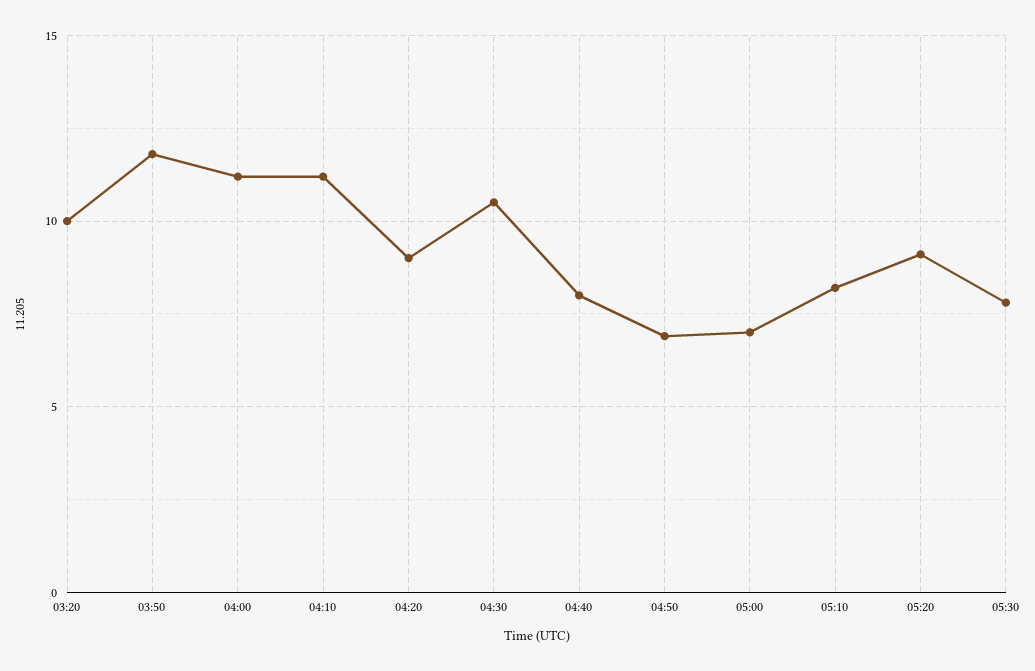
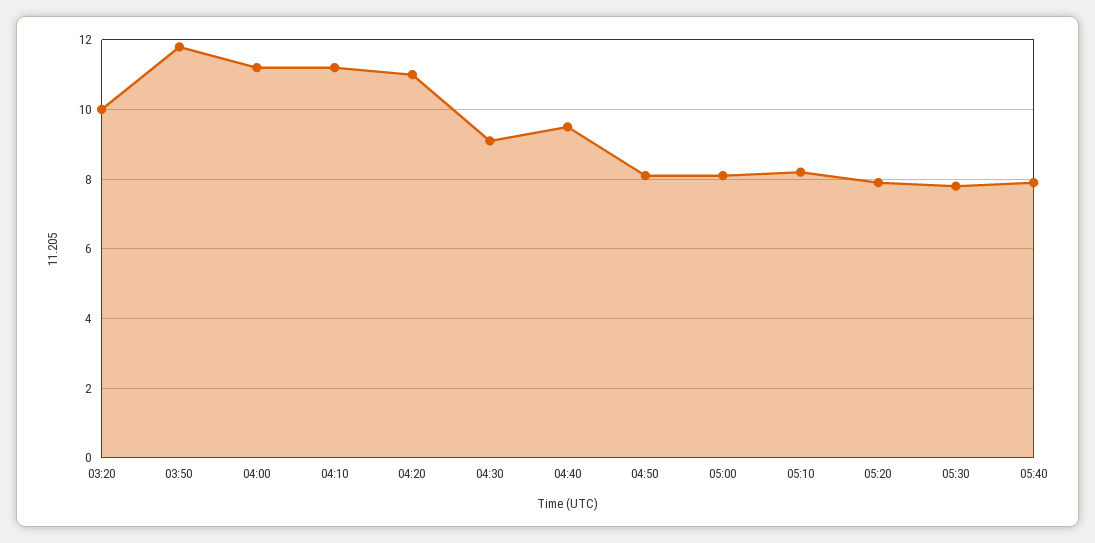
04:20: 9 -> 11
04:30: 10.5 -> 9
04:40: 8 -> 9.5
04:50: 7 -> 8
05:00: 7 -> 8
05:20: 9 -> 8
05:40: none -> 8

